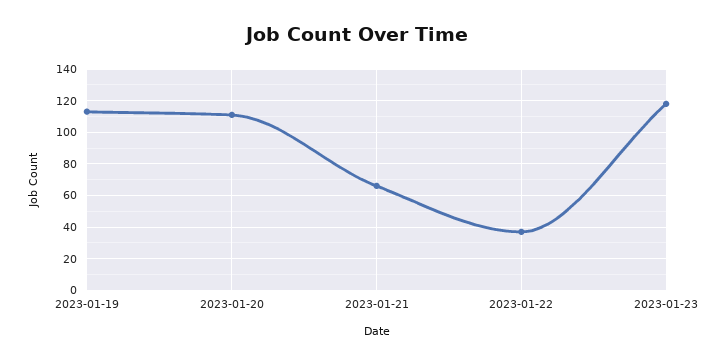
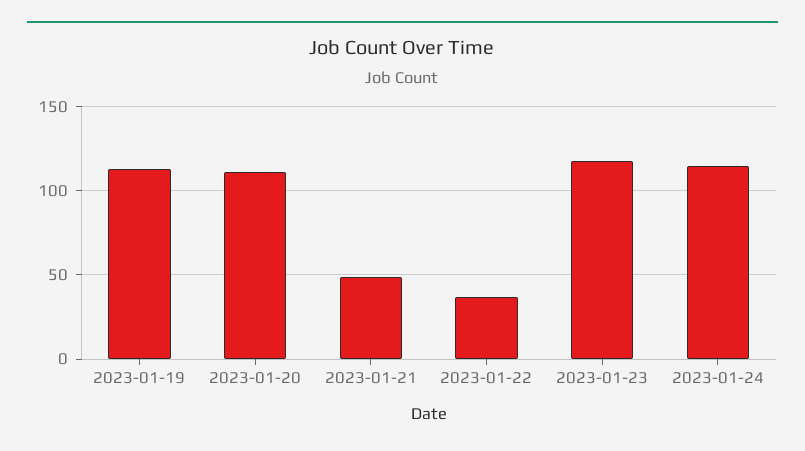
2023-01-21: 65 -> 50
2023-01-24: none -> 115

